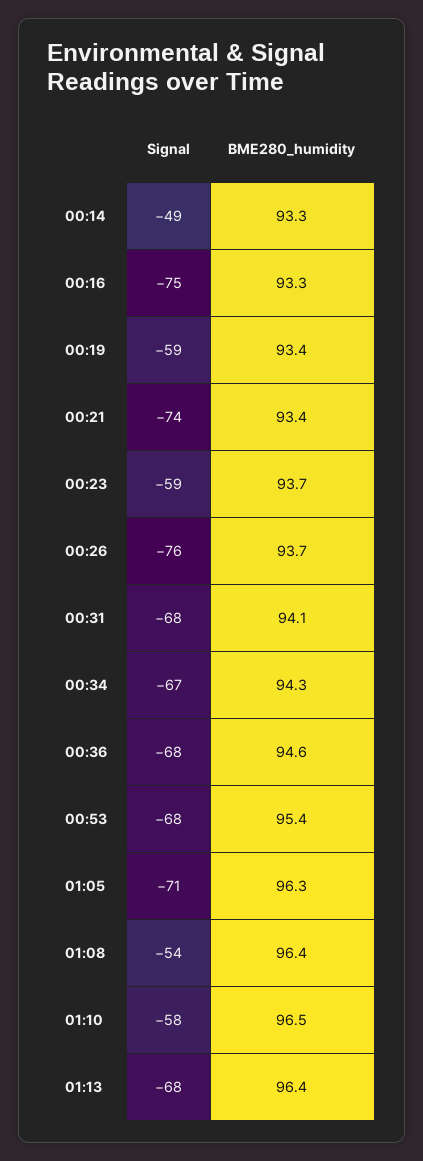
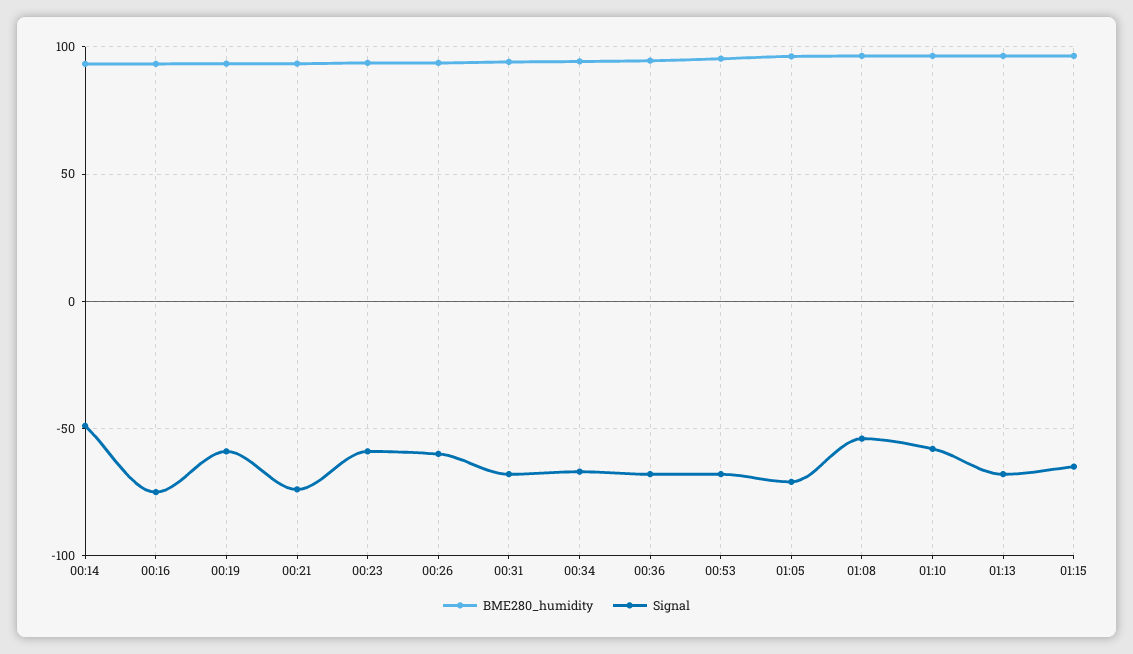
Signal, 00:26: -76 -> -60
BME280_humidity, 01:15: none -> 95
Signal, 01:15: none -> -65

